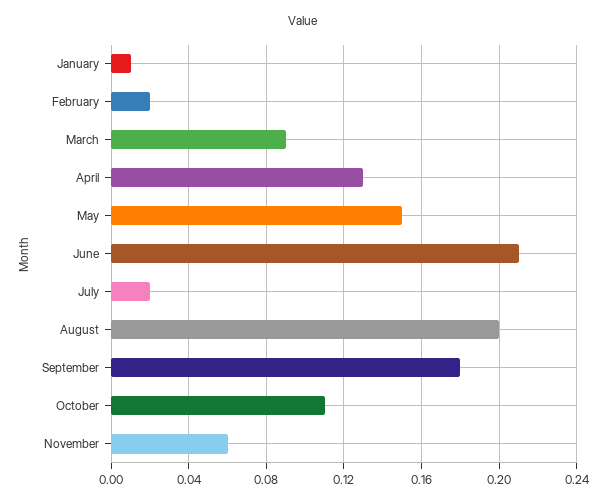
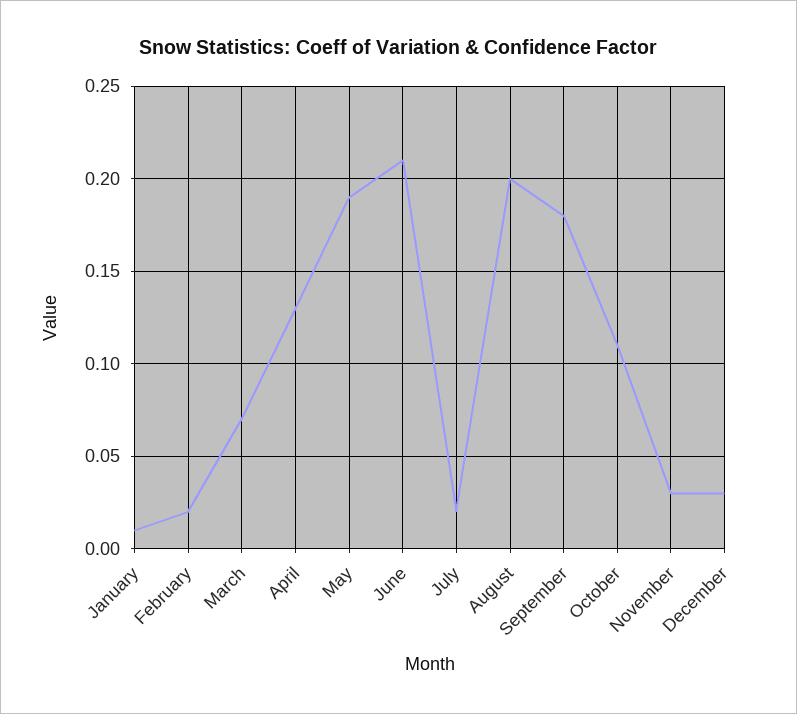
March: 0.09 -> 0.07
May: 0.15 -> 0.19
November: 0.06 -> 0.03
December: none -> 0.03

